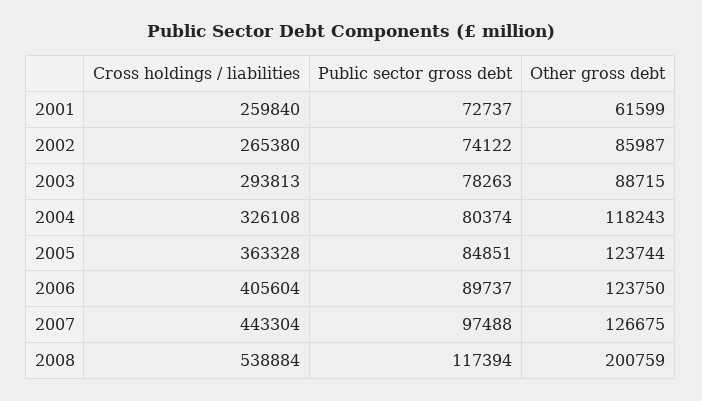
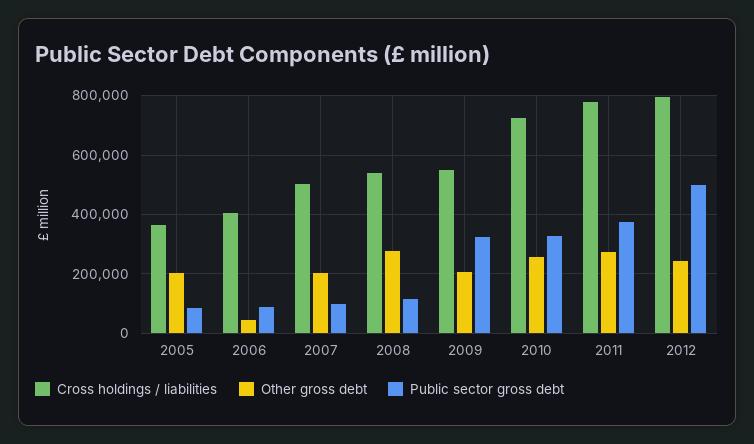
Cross holdings / liabilities, 2001: 259840 -> none
Public sector gross debt, 2001: 72737 -> none
Other gross debt, 2001: 61599 -> none
Cross holdings / liabilities, 2002: 265380 -> none
Public sector gross debt, 2002: 74122 -> none
Other gross debt, 2002: 85987 -> none
Cross holdings / liabilities, 2003: 293813 -> none
Public sector gross debt, 2003: 78263 -> none
Other gross debt, 2003: 88715 -> none
Cross holdings / liabilities, 2004: 326108 -> none
Public sector gross debt, 2004: 80374 -> none
Other gross debt, 2004: 118243 -> none
Other gross debt, 2005: 123744 -> 200000
Other gross debt, 2006: 123750 -> 50000
Cross holdings / liabilities, 2007: 443304 -> 500000
Other gross debt, 2007: 126675 -> 200000
Other gross debt, 2008: 200759 -> 275000
Cross holdings / liabilities, 2009: none -> 550000
Other gross debt, 2009: none -> 200000
Public sector gross debt, 2009: none -> 325000
Cross holdings / liabilities, 2010: none -> 725000
Other gross debt, 2010: none -> 250000
Public sector gross debt, 2010: none -> 325000
Cross holdings / liabilities, 2011: none -> 775000
Other gross debt, 2011: none -> 275000
Public sector gross debt, 2011: none -> 375000
Cross holdings / liabilities, 2012: none -> 800000
Other gross debt, 2012: none -> 250000
Public sector gross debt, 2012: none -> 500000

